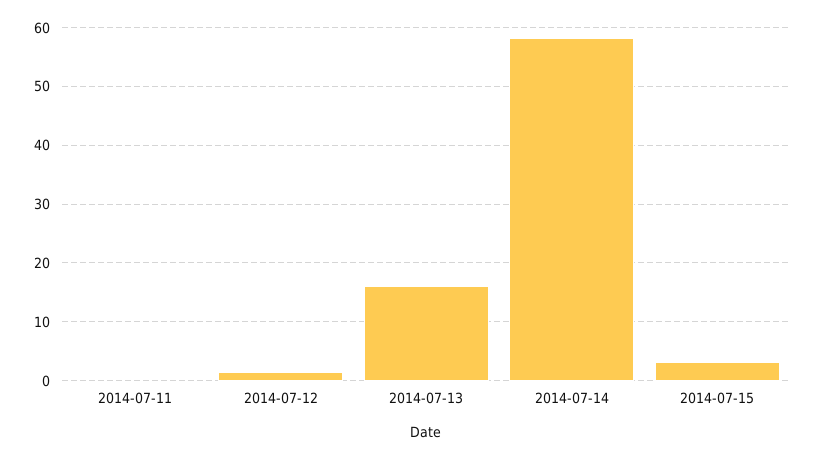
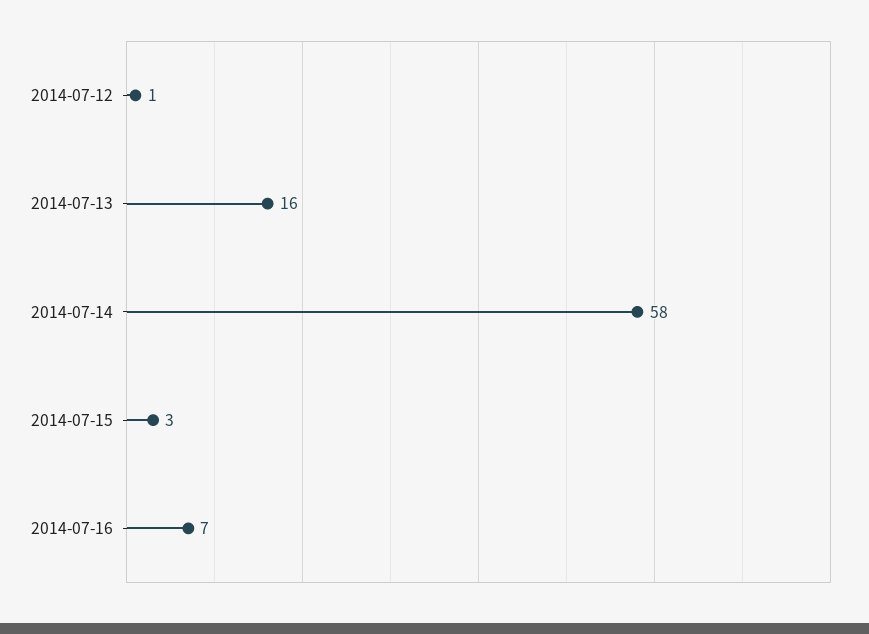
2014-07-11: 0 -> none
2014-07-16: none -> 7

